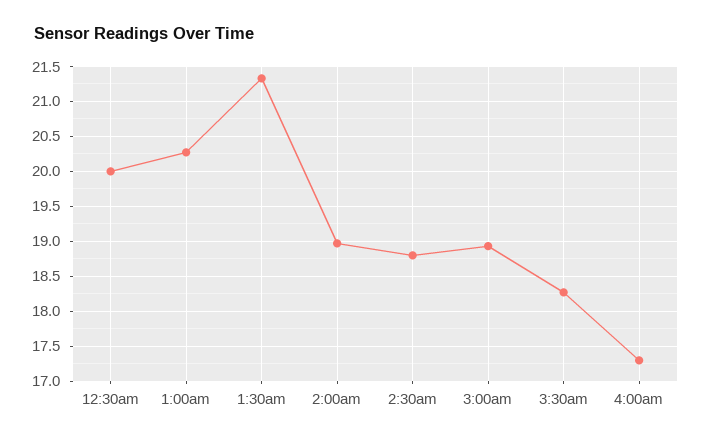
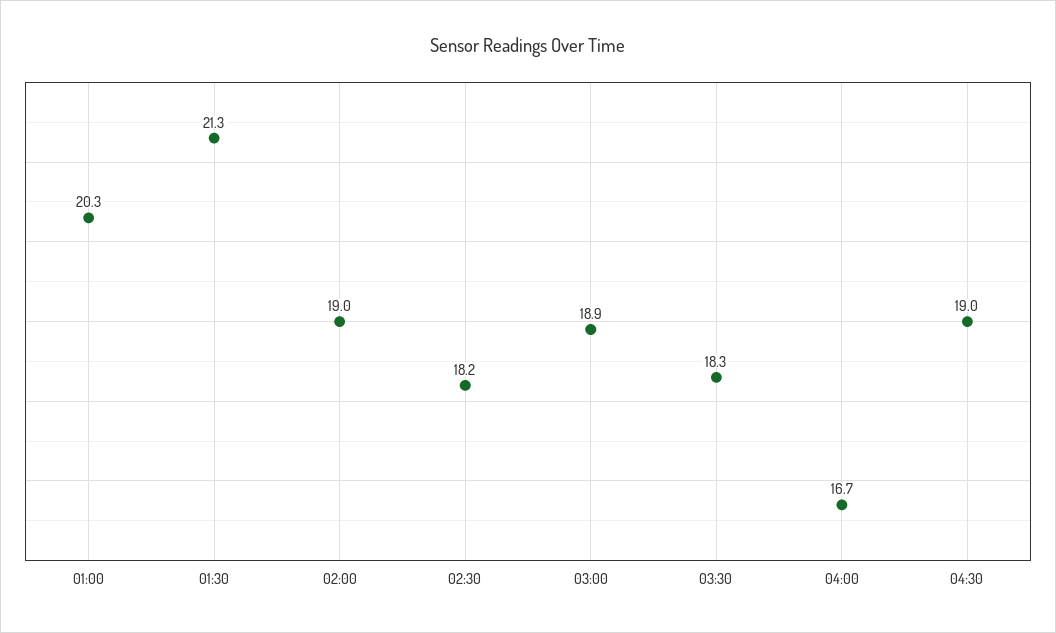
12:30am: 20 -> none
2:30am: 18.8 -> 18.2
4:00am: 17.3 -> 16.7
04:30: none -> 19

